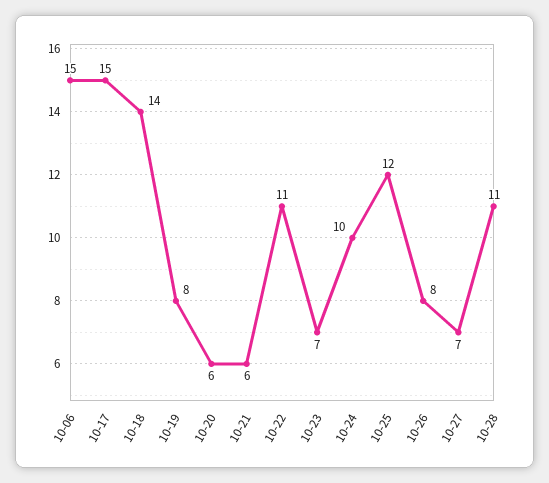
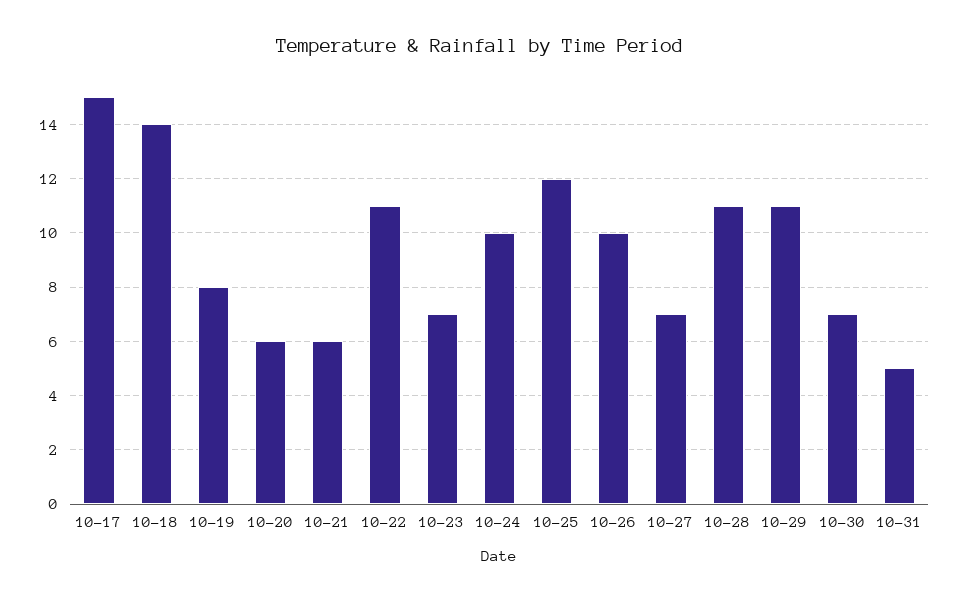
10-06: 15 -> none
10-26: 8 -> 10
10-29: none -> 11
10-30: none -> 7
10-31: none -> 5

